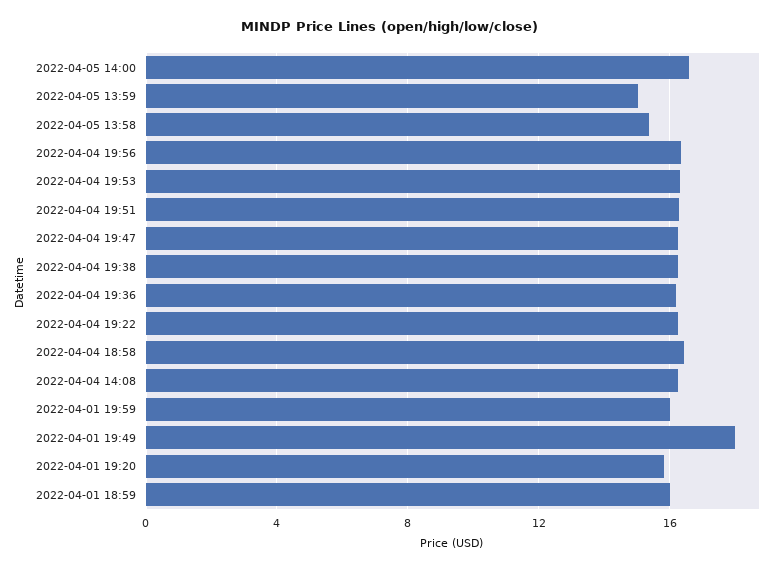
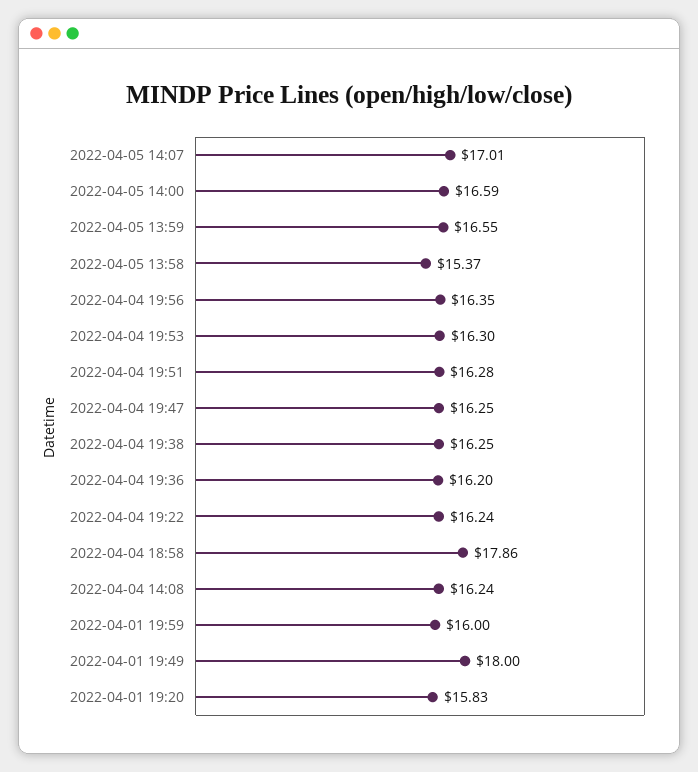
2022-04-05 13:59: 15 -> 16.55
2022-04-04 18:58: 16.5 -> 17.86
2022-04-01 18:59: 16 -> none
2022-04-05 14:07: none -> 17.01

